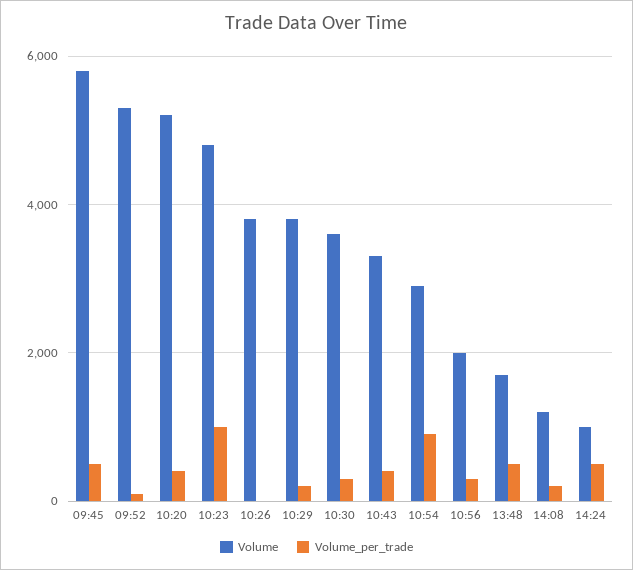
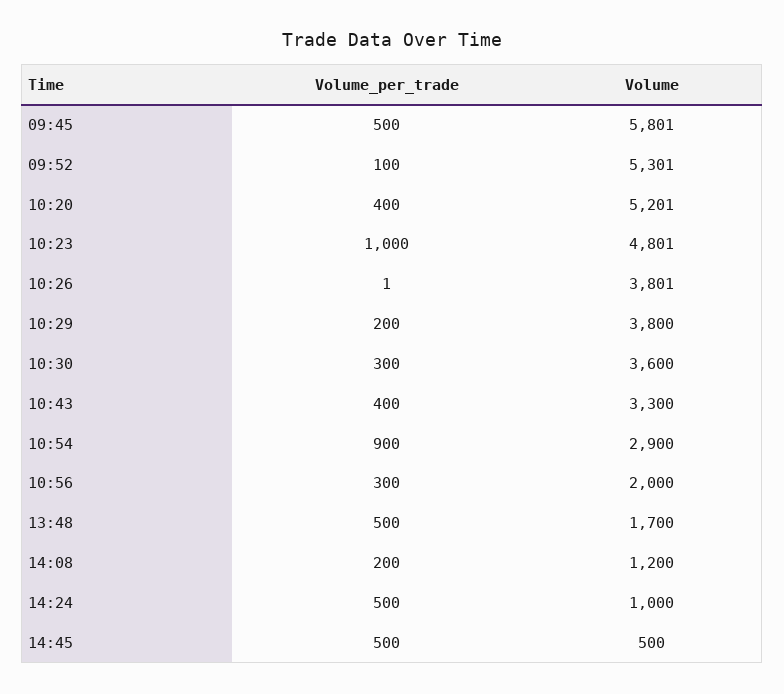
Volume_per_trade, 14:45: none -> 500
Volume, 14:45: none -> 500

